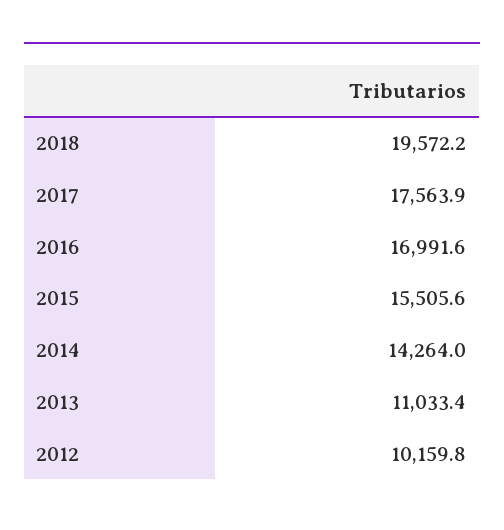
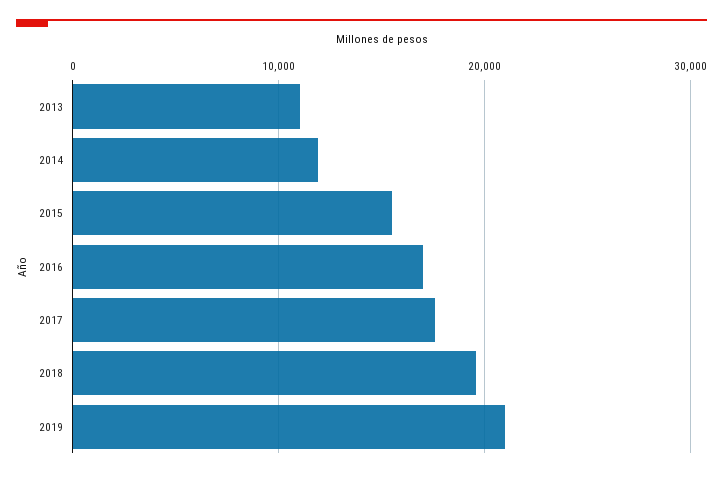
2014: 14264 -> 12000
2012: 10159.8 -> none
2019: none -> 21000

